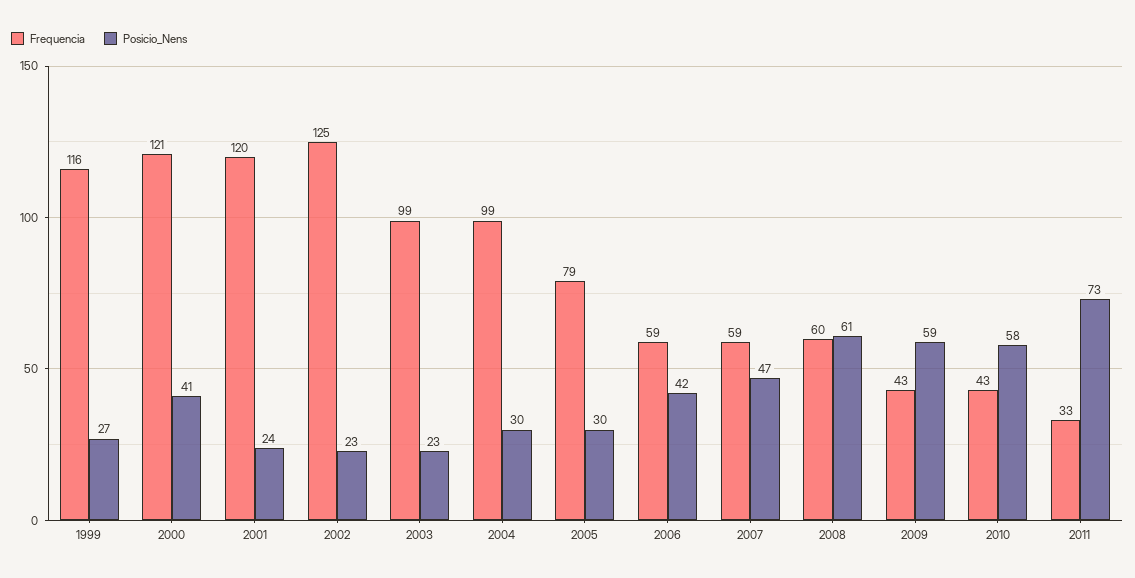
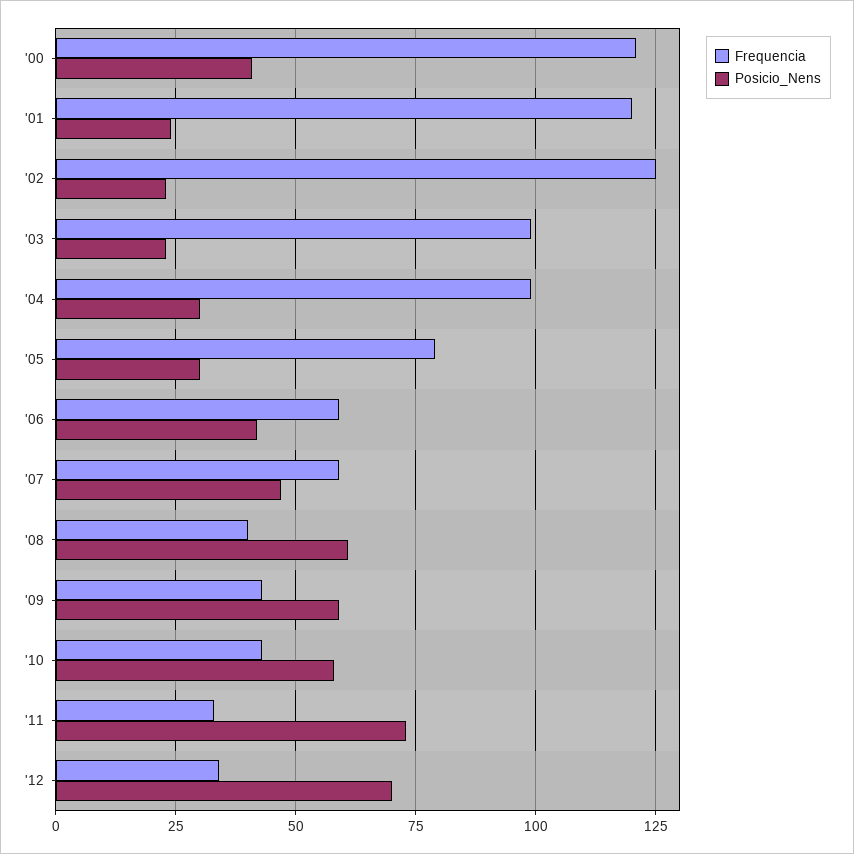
Frequencia, 1999: 116 -> none
Posicio_Nens, 1999: 27 -> none
Frequencia, 2008: 60 -> 40
Frequencia, '12: none -> 35
Posicio_Nens, '12: none -> 70

